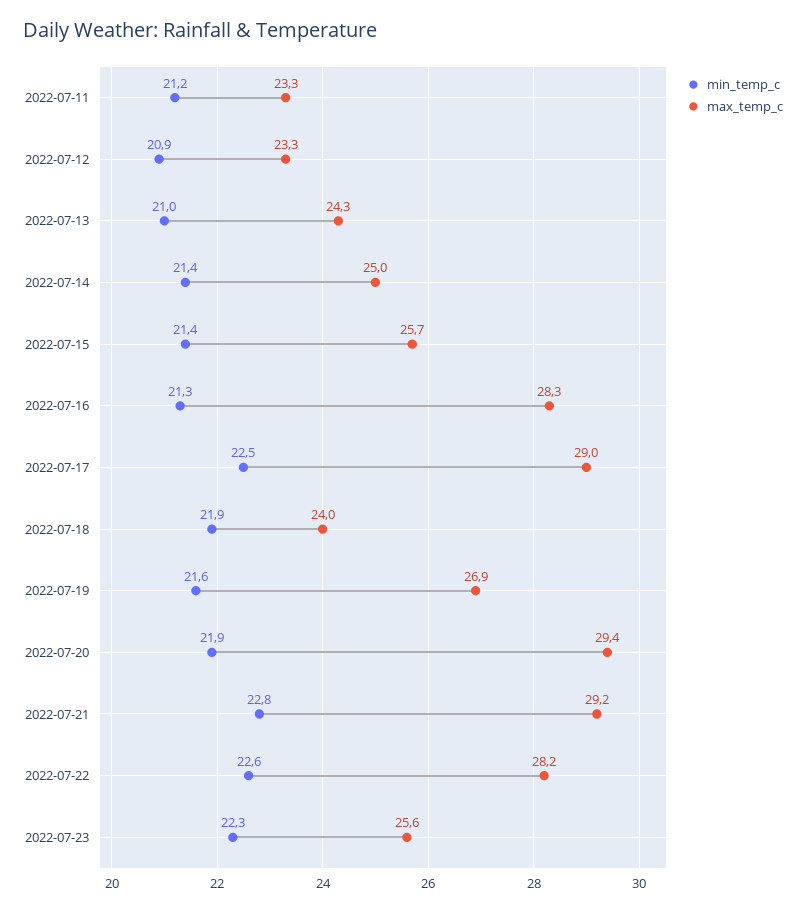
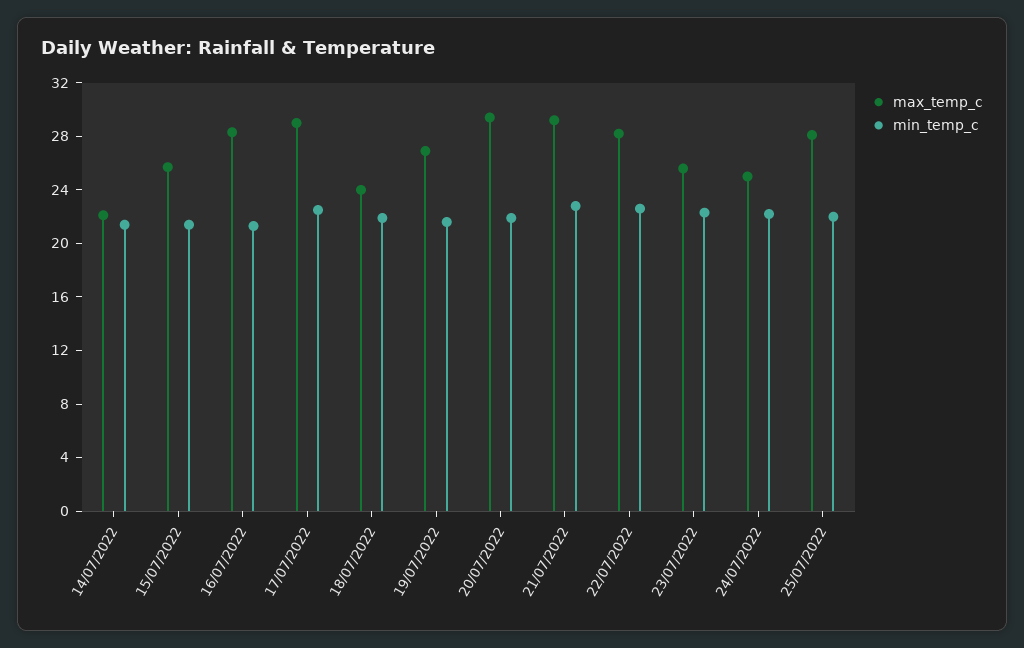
min_temp_c, 2022-07-11: 21.2 -> none
max_temp_c, 2022-07-11: 23.3 -> none
min_temp_c, 2022-07-12: 20.9 -> none
max_temp_c, 2022-07-12: 23.3 -> none
min_temp_c, 2022-07-13: 21 -> none
max_temp_c, 2022-07-13: 24.3 -> none
max_temp_c, 2022-07-14: 25 -> 22
max_temp_c, 24/07/2022: none -> 25
min_temp_c, 24/07/2022: none -> 22
max_temp_c, 25/07/2022: none -> 28
min_temp_c, 25/07/2022: none -> 22

